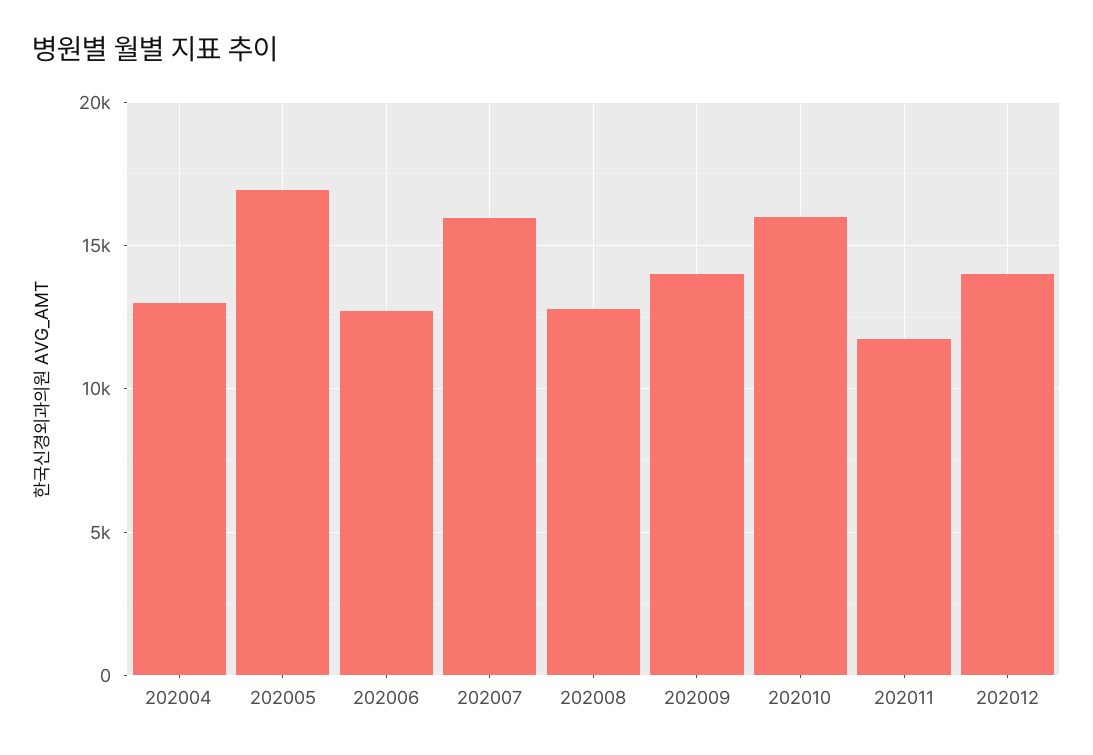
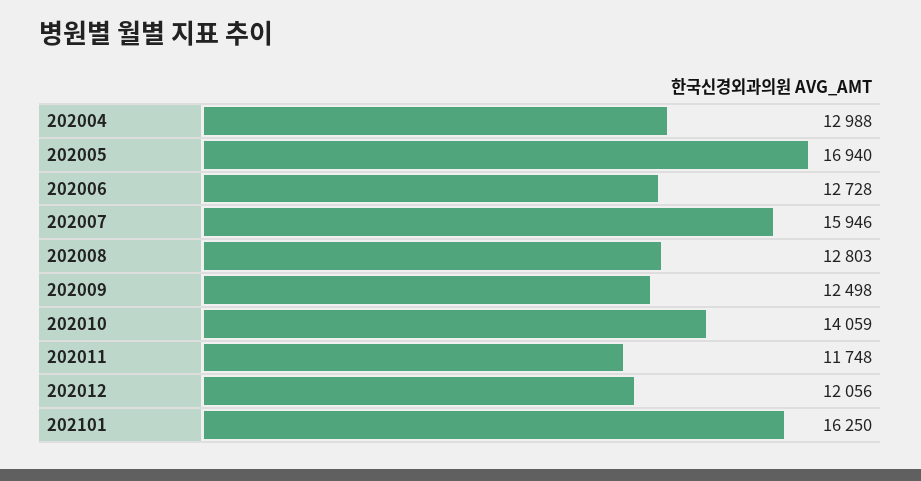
202009: 14000 -> 12498
202010: 16000 -> 14059
202012: 14000 -> 12056
202101: none -> 16250

